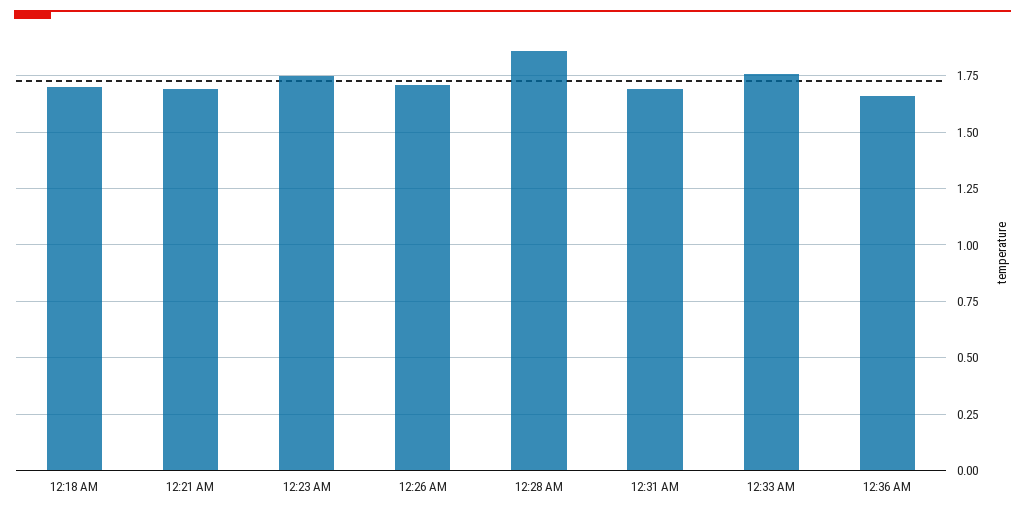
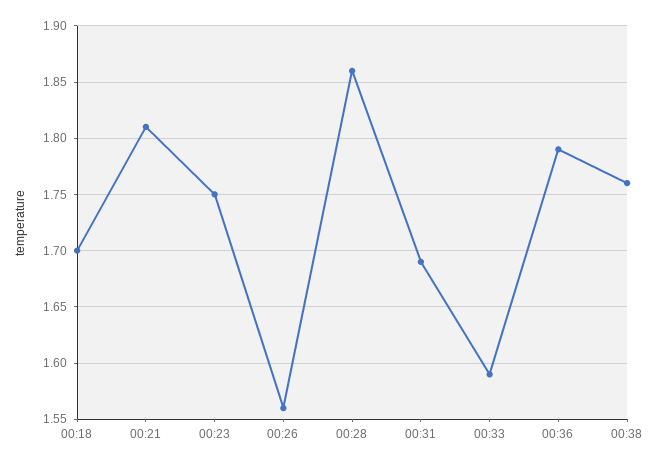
12:21 AM: 1.7 -> 1.81
12:26 AM: 1.7 -> 1.56
12:33 AM: 1.75 -> 1.59
12:36 AM: 1.65 -> 1.79
00:38: none -> 1.76

